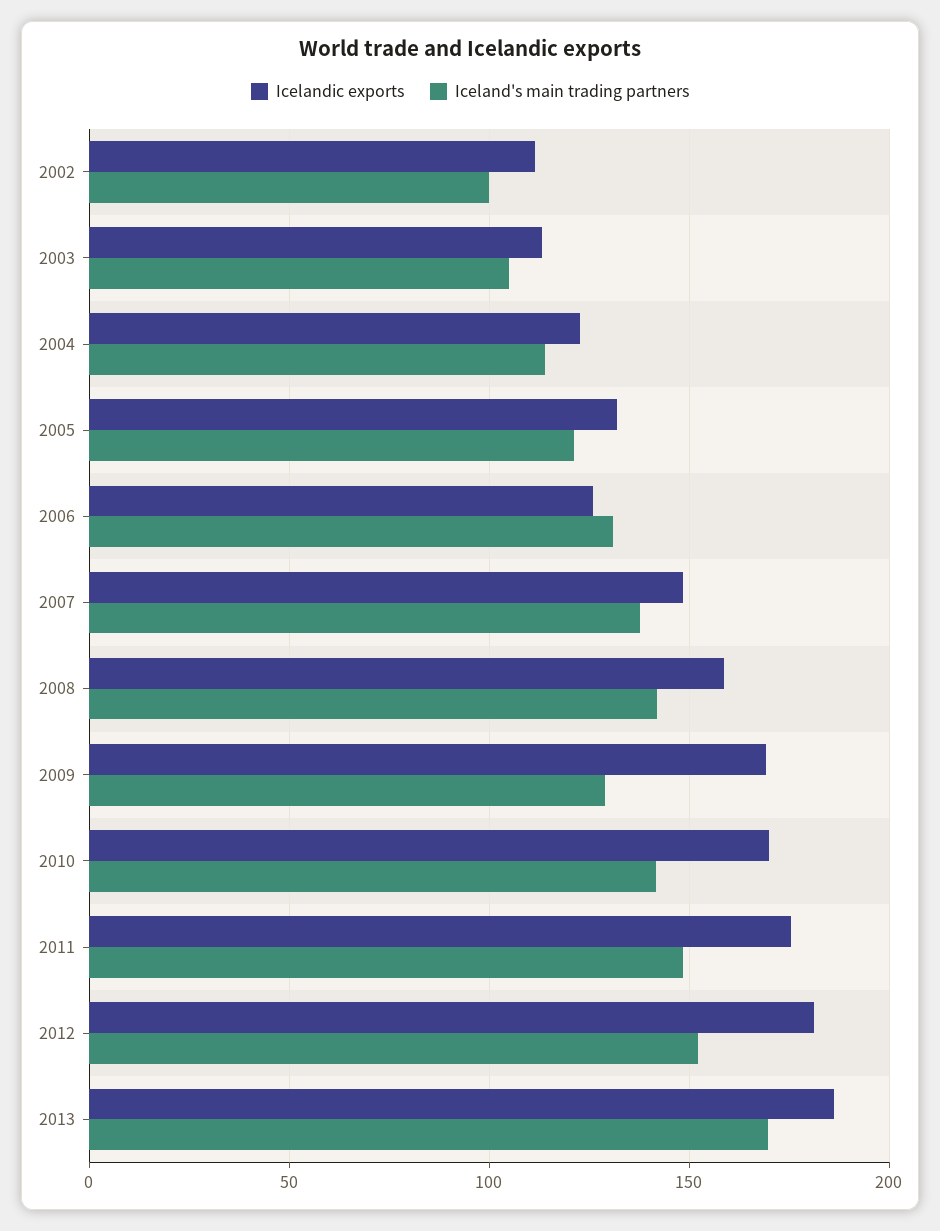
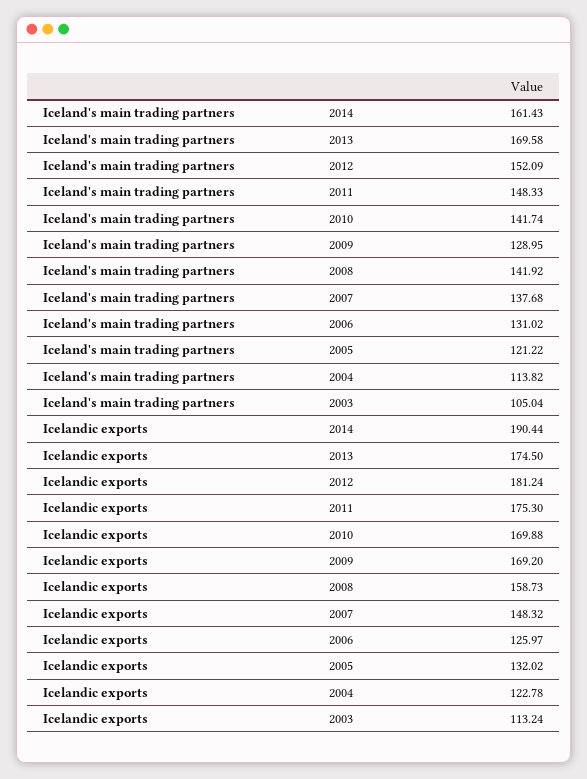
Icelandic exports, 2002: 110 -> none
Iceland's main trading partners, 2002: 100 -> none
Icelandic exports, 2013: 185 -> 174.5
Iceland's main trading partners, 2014: none -> 161.43
Icelandic exports, 2014: none -> 190.44

